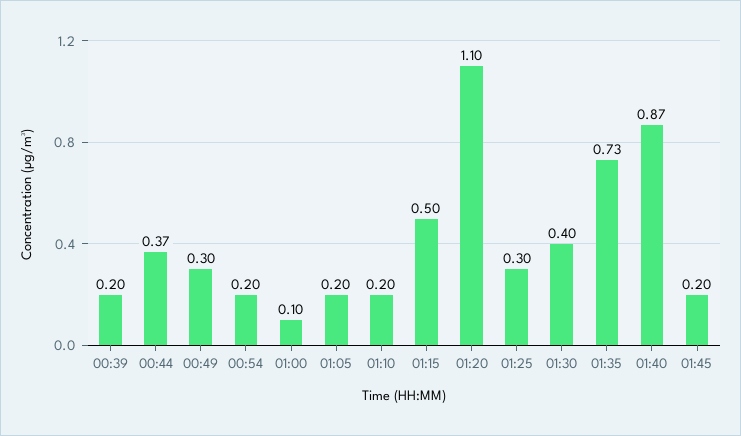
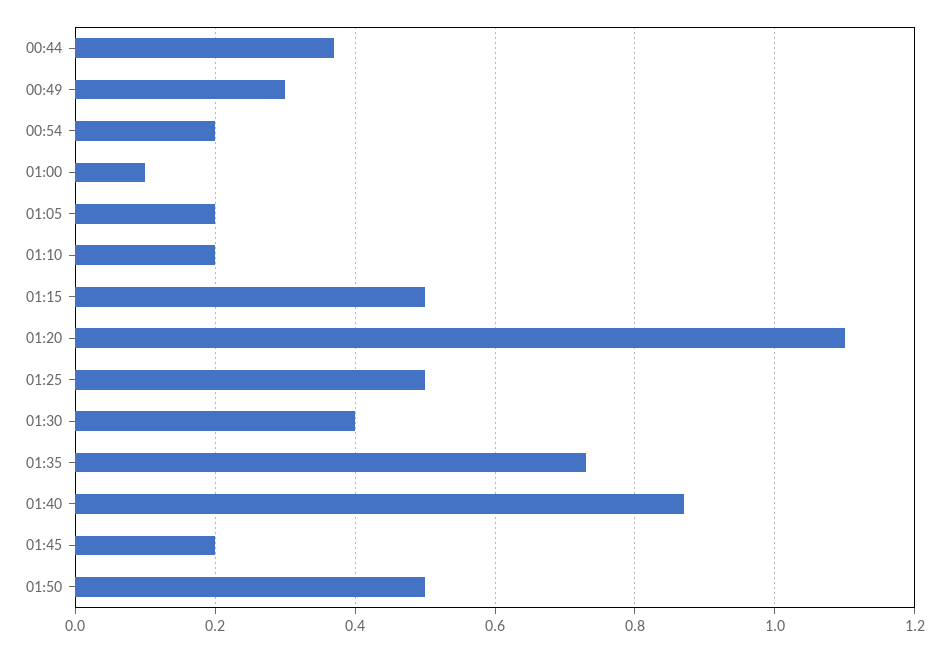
00:39: 0.2 -> none
01:25: 0.3 -> 0.5
01:50: none -> 0.5

